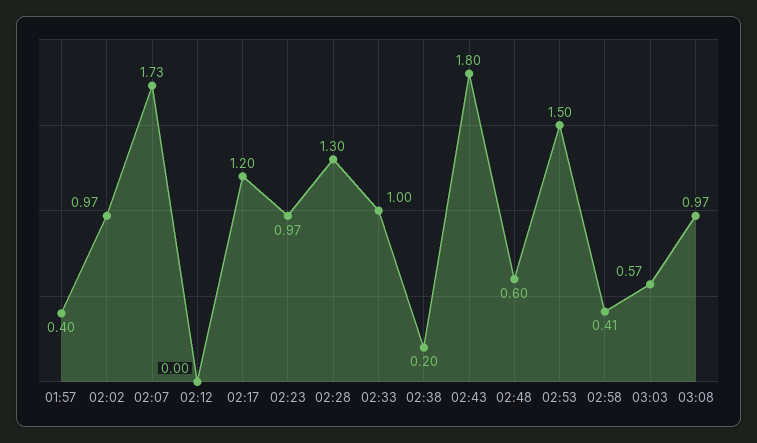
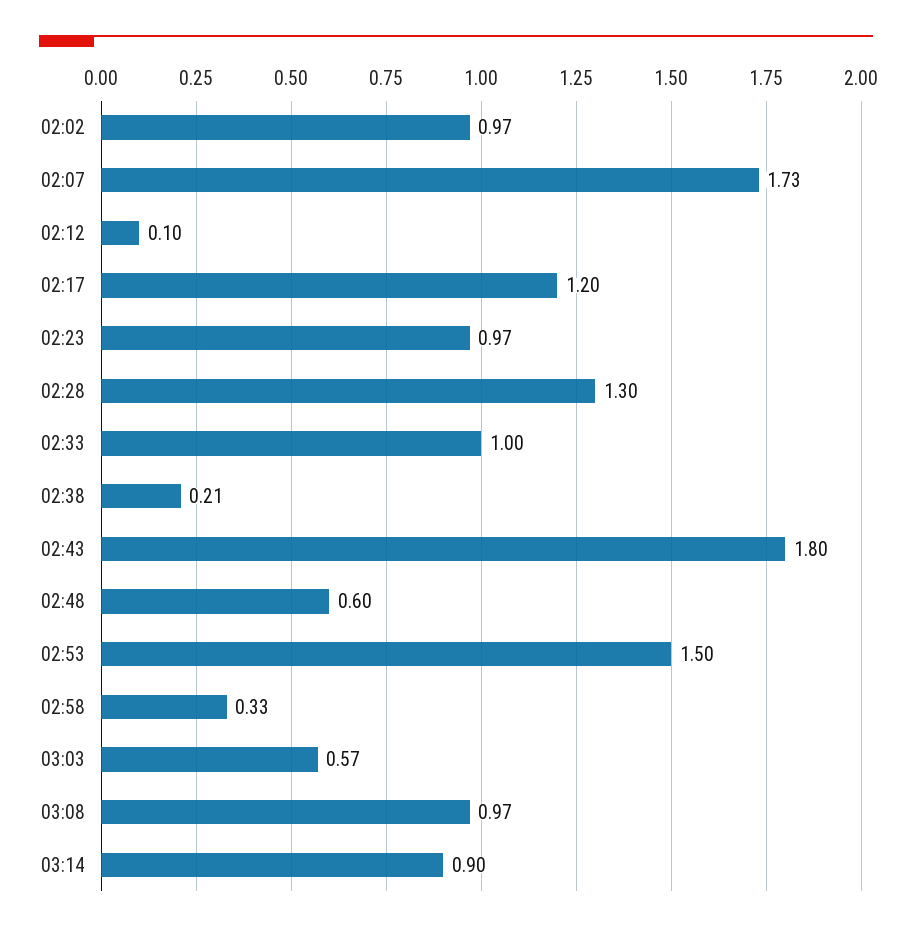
01:57: 0.4 -> none
02:12: 0 -> 0.1
02:38: 0.2 -> 0.21
02:58: 0.41 -> 0.33
03:14: none -> 0.9

